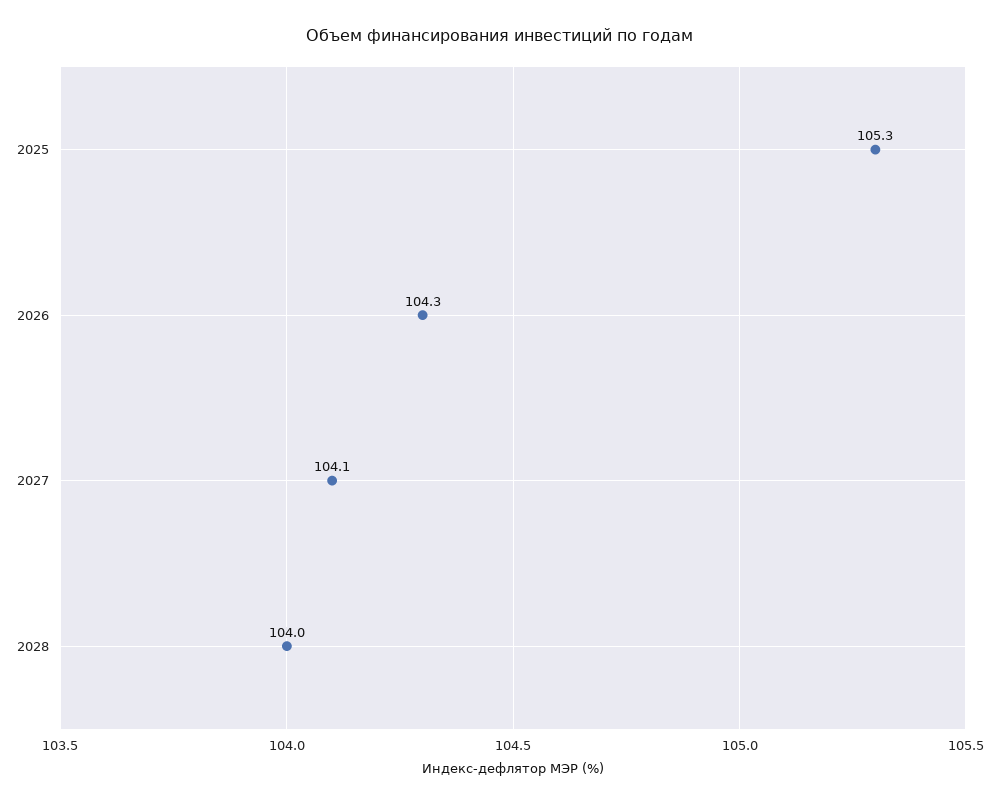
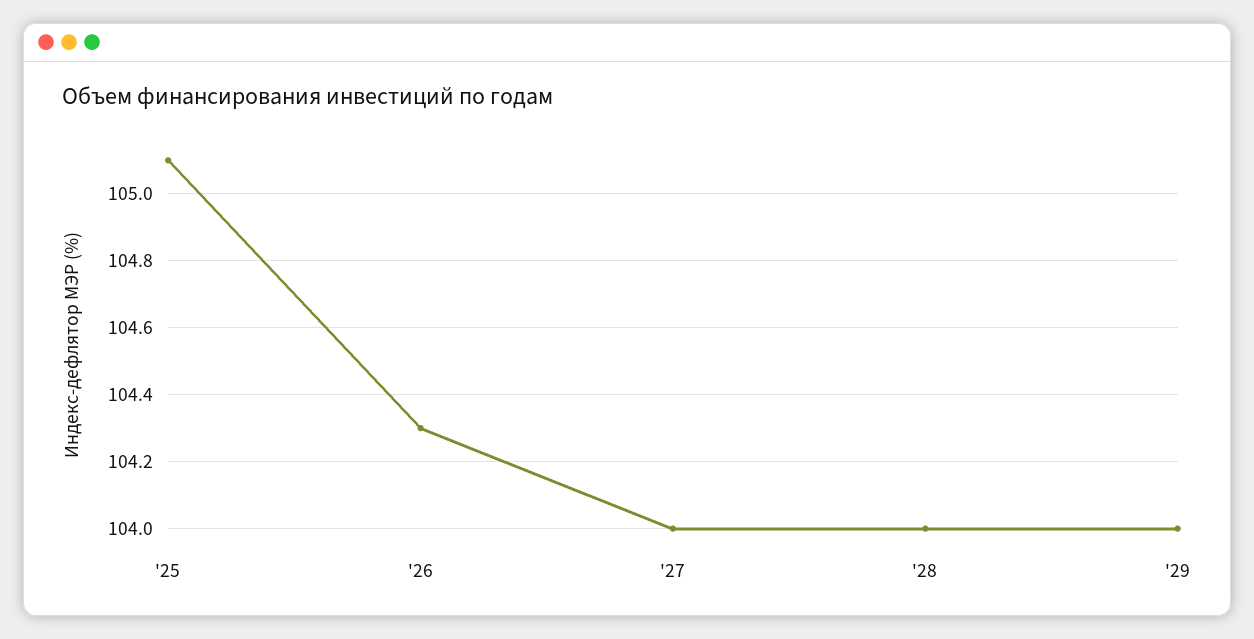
2025: 105.3 -> 105.1
2027: 104.1 -> 104
'29: none -> 104

